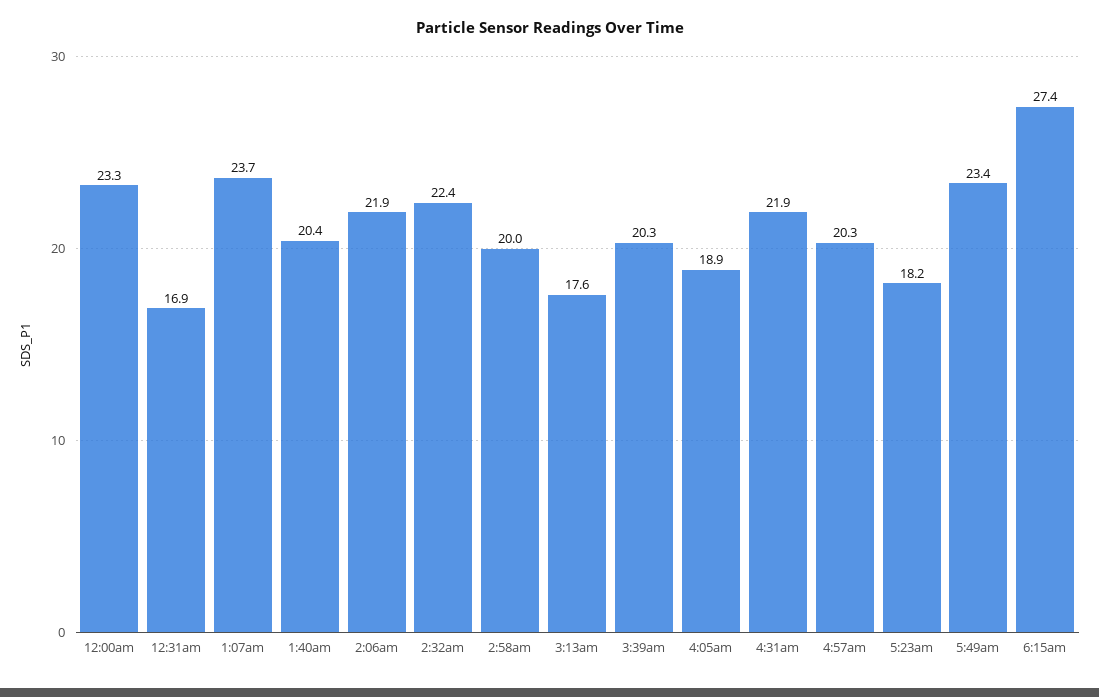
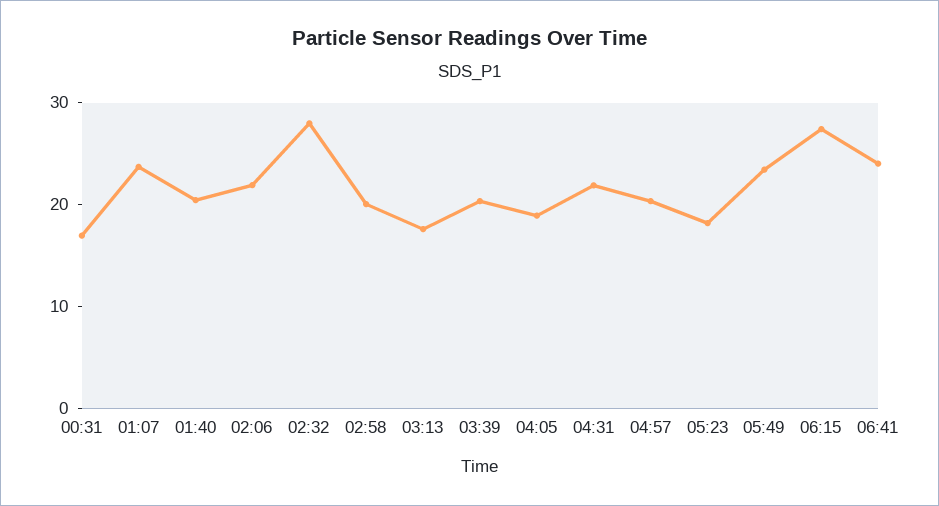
12:00am: 23.3 -> none
2:32am: 22.4 -> 28
06:41: none -> 24

